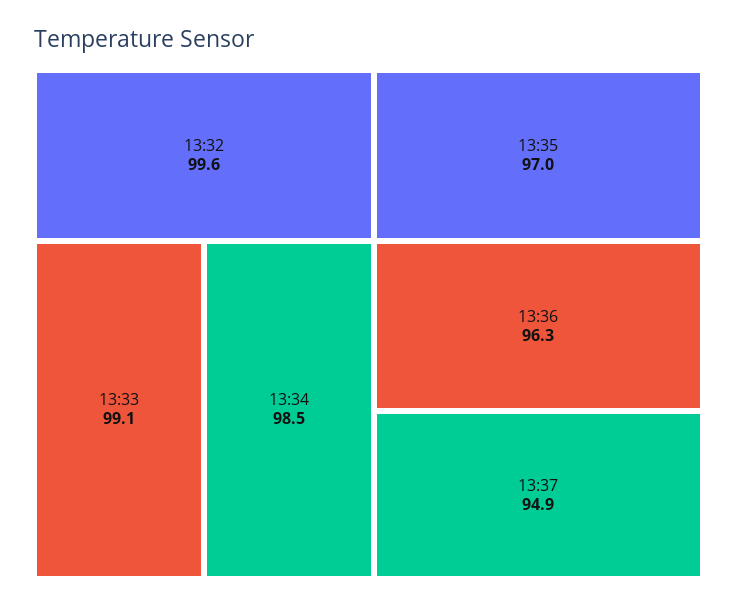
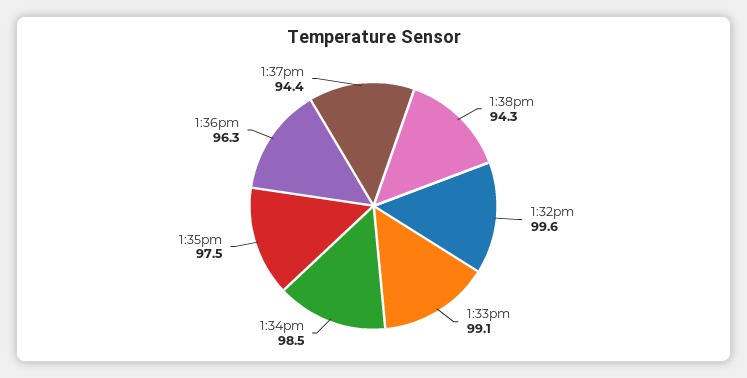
13:35: 97 -> 97.5
13:37: 94.9 -> 94.4
1:38pm: none -> 94.3

